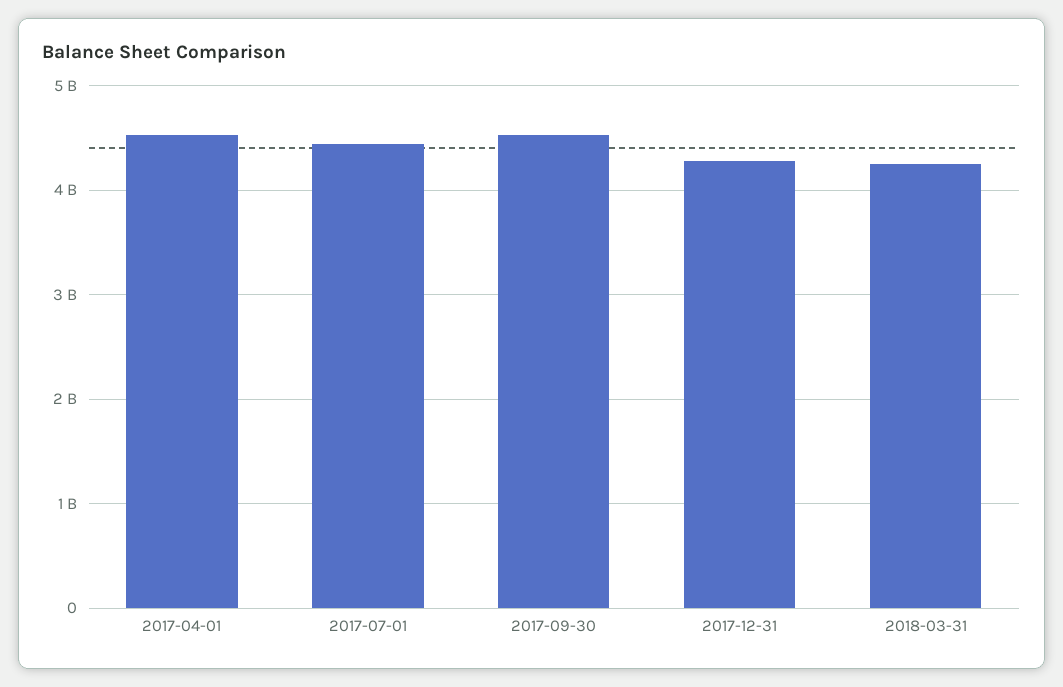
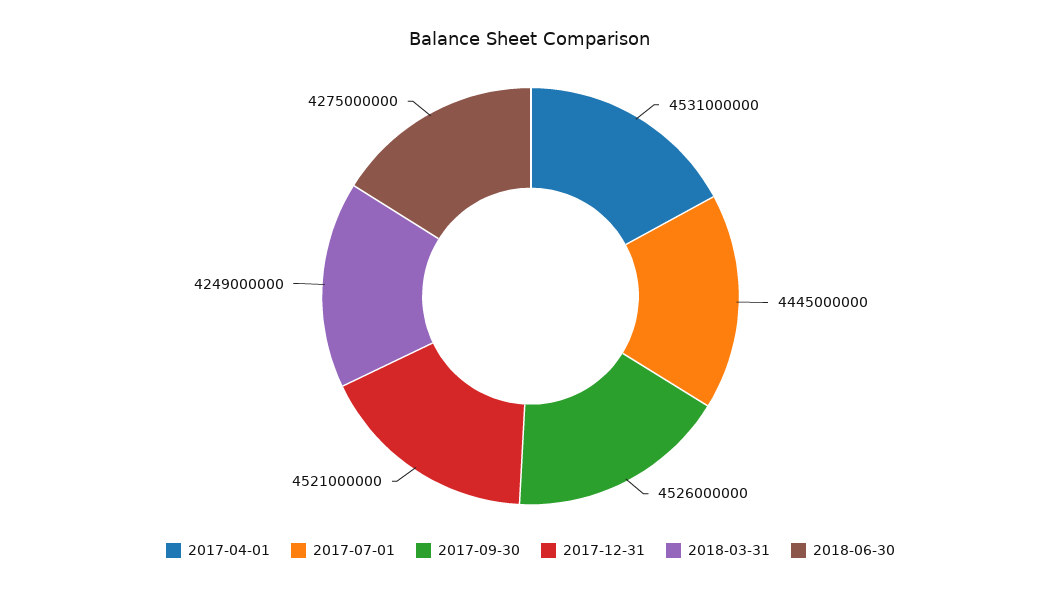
2017-12-31: 4300000000 -> 4521000000
2018-06-30: none -> 4275000000

